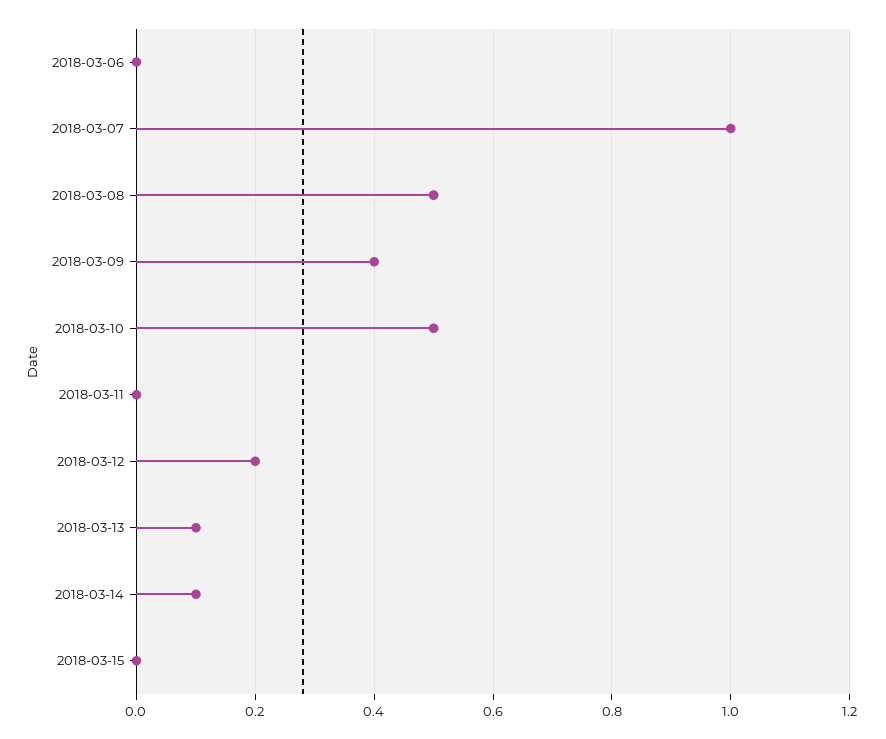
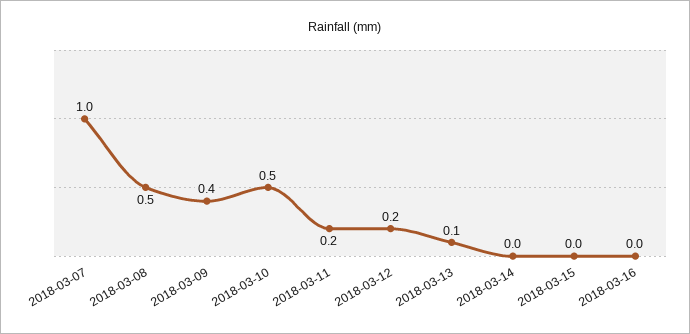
2018-03-06: 0 -> none
2018-03-11: 0 -> 0.2
2018-03-14: 0.1 -> 0
2018-03-16: none -> 0

